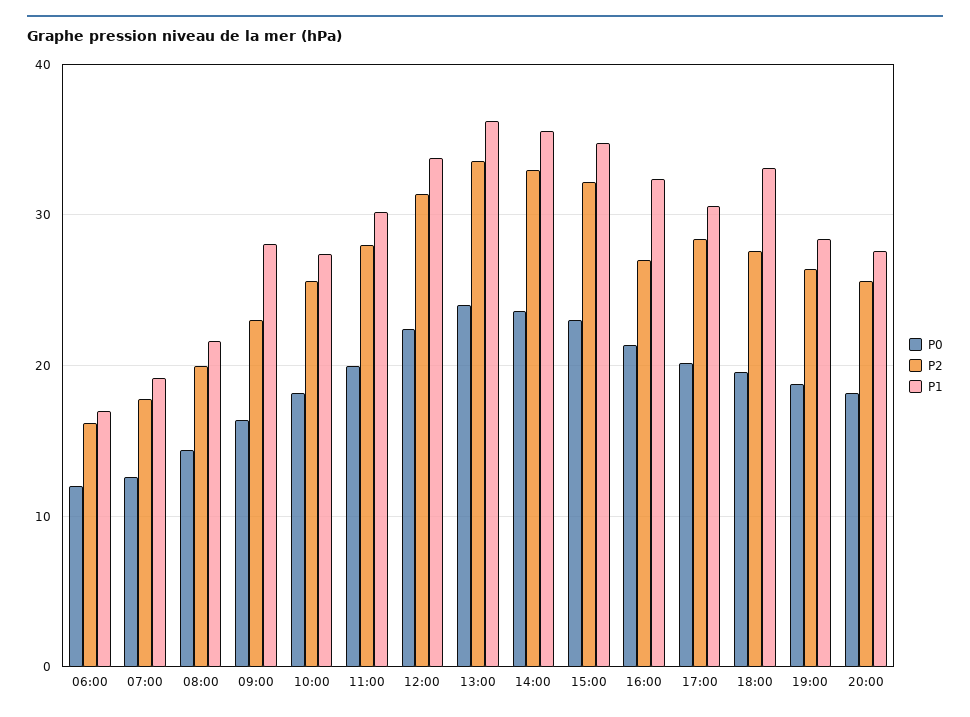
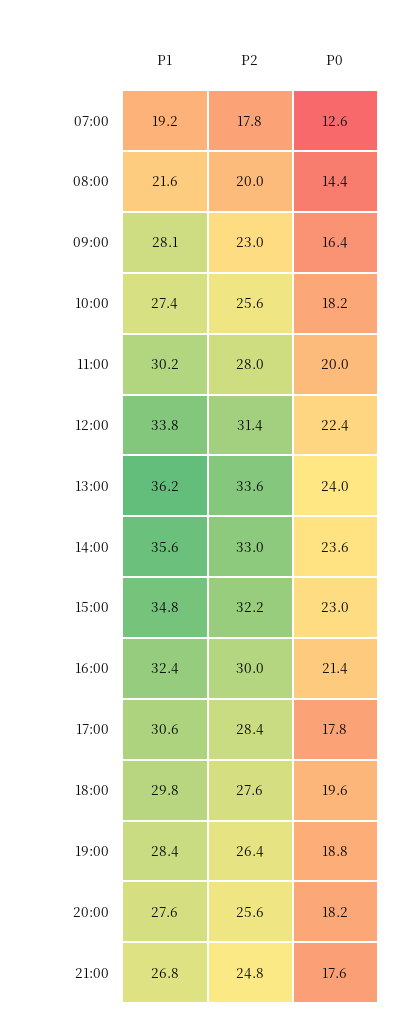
P0, 06:00: 12 -> none
P2, 06:00: 16 -> none
P1, 06:00: 17 -> none
P2, 16:00: 27 -> 30
P0, 17:00: 20 -> 17.8
P1, 18:00: 33 -> 29.8
P1, 21:00: none -> 26.8
P2, 21:00: none -> 24.8
P0, 21:00: none -> 17.6

